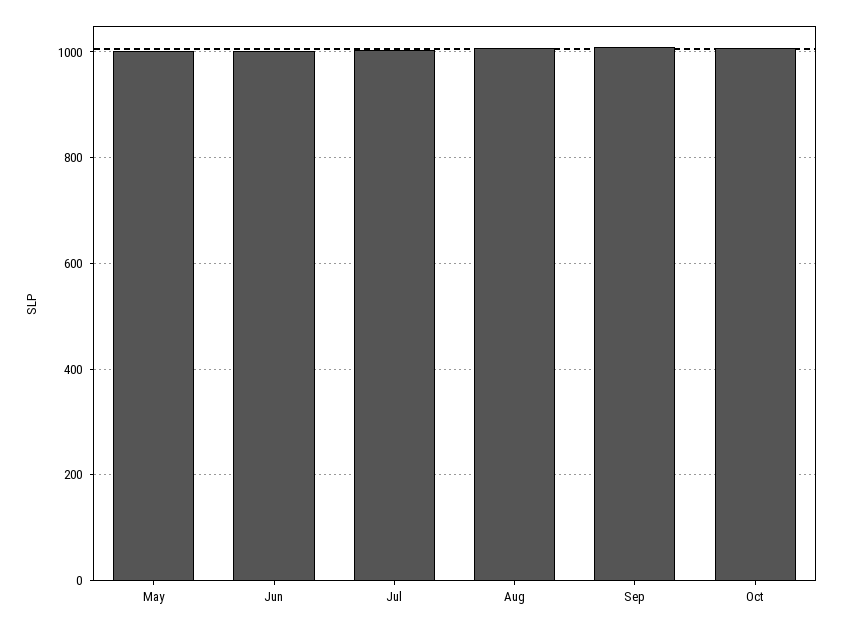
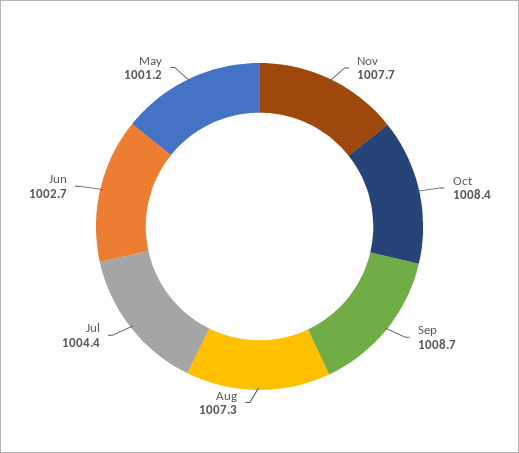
Nov: none -> 1007.7

